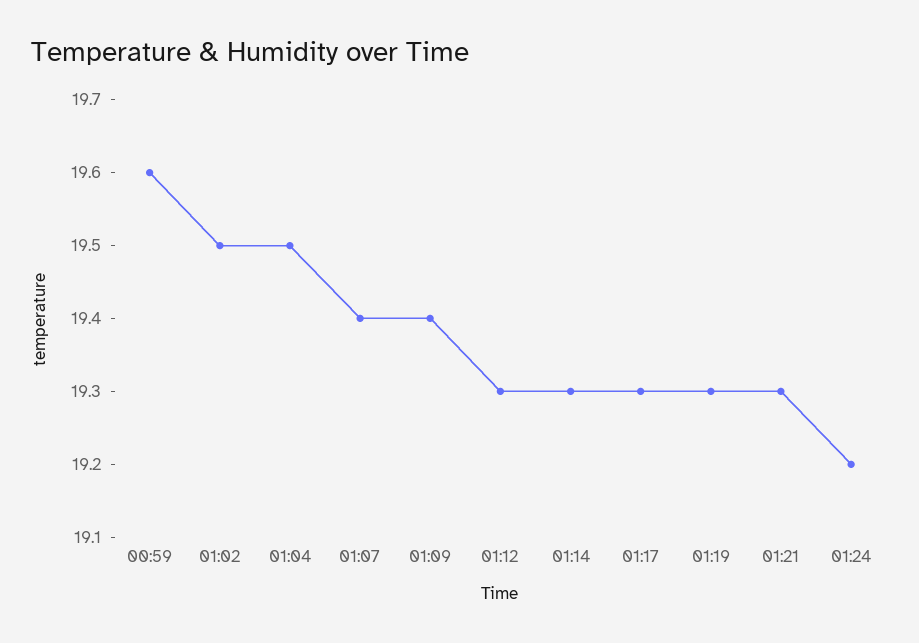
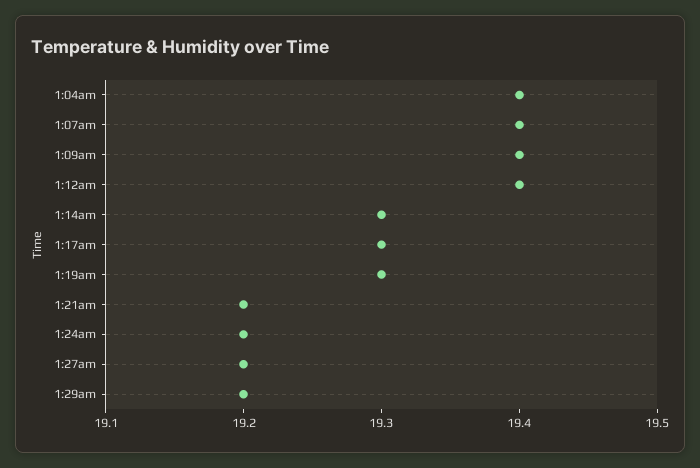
00:59: 19.6 -> none
01:02: 19.5 -> none
01:04: 19.5 -> 19.4
01:12: 19.3 -> 19.4
01:21: 19.3 -> 19.2
1:27am: none -> 19.2
1:29am: none -> 19.2

